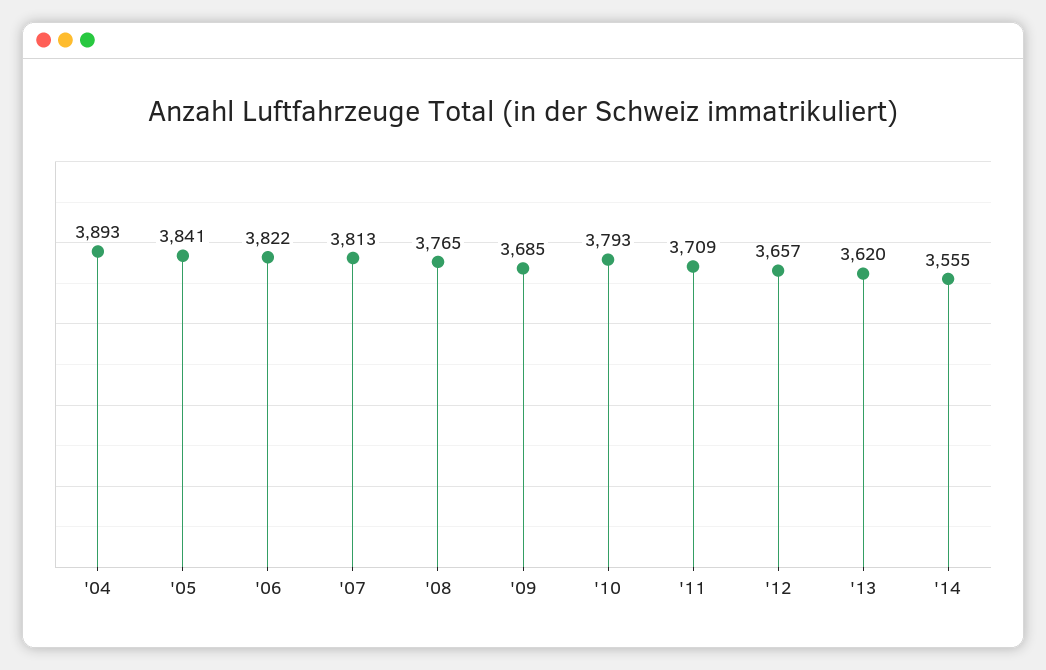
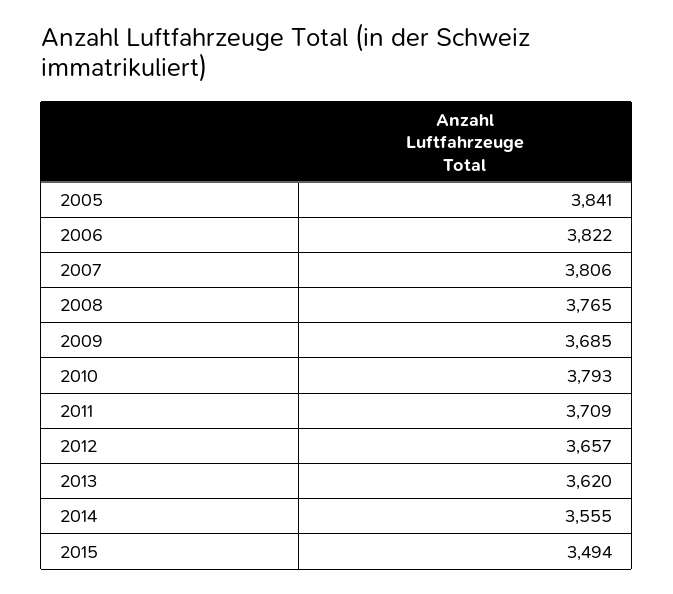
'04: 3893 -> none
'07: 3813 -> 3806
2015: none -> 3494

